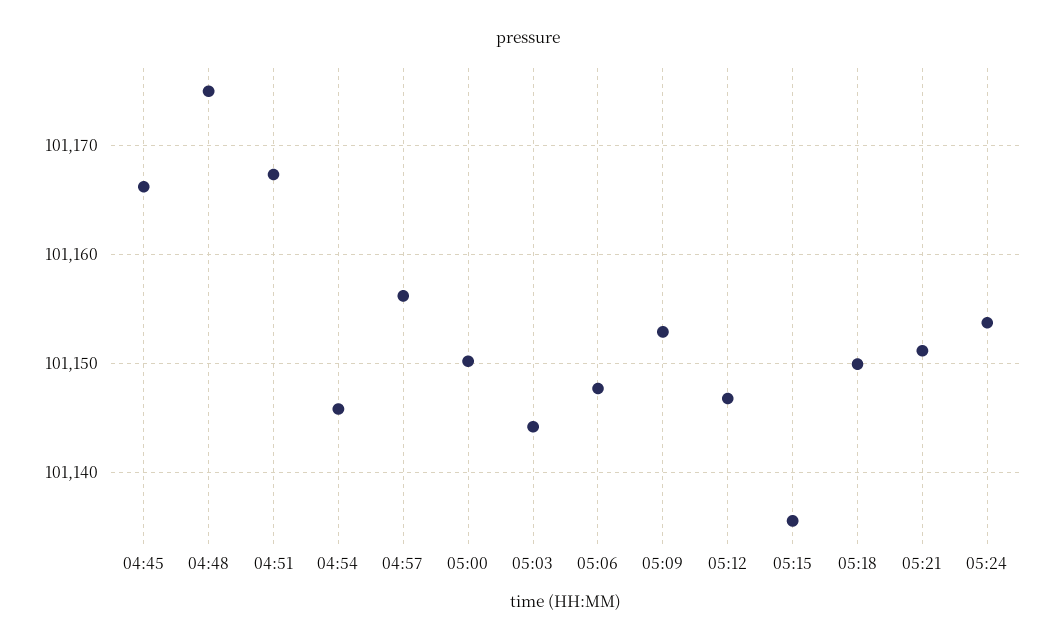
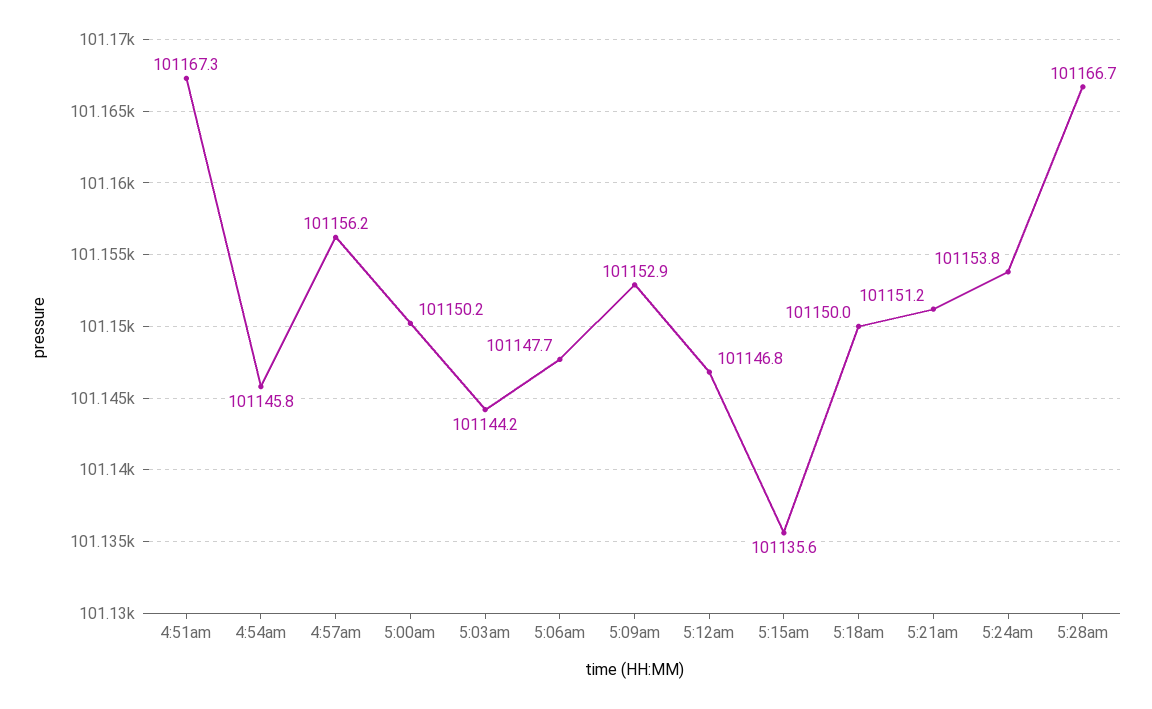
04:45: 101166 -> none
04:48: 101175 -> none
5:28am: none -> 101166.7

